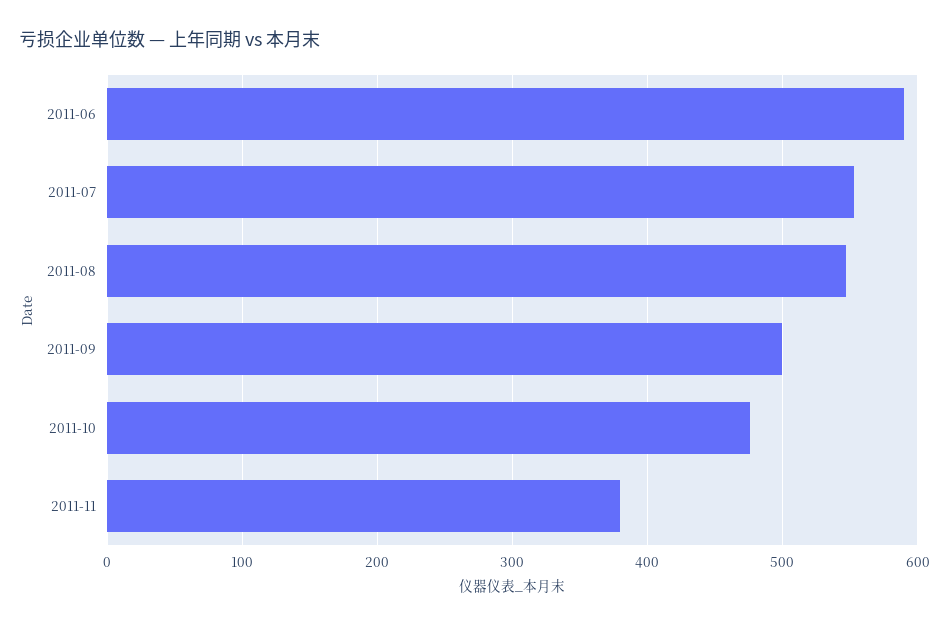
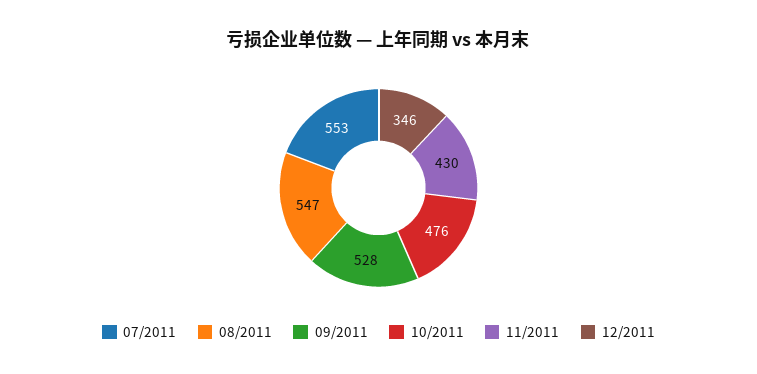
2011-06: 590 -> none
2011-09: 500 -> 528
2011-11: 380 -> 430
12/2011: none -> 346

